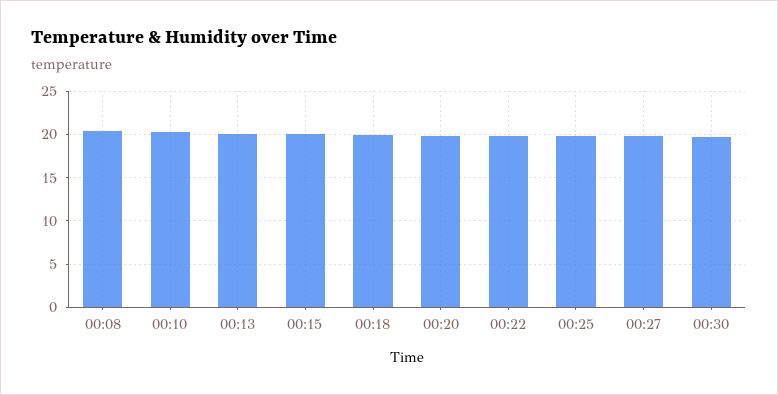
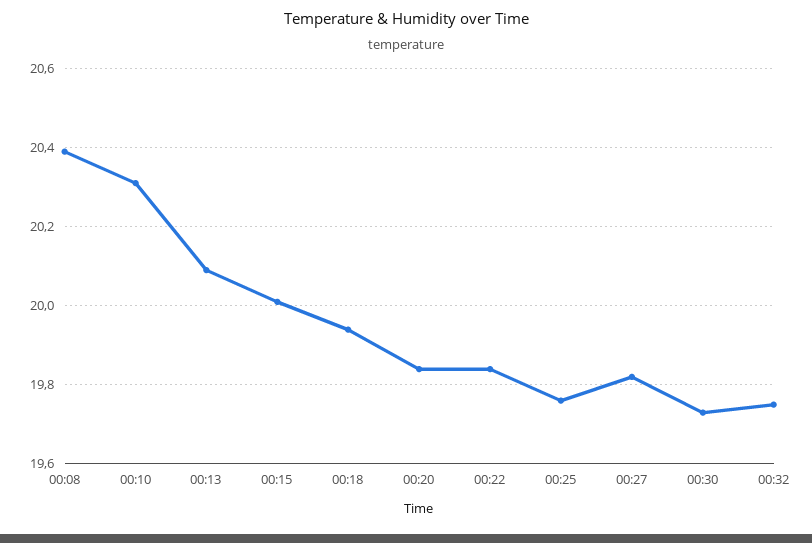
00:32: none -> 19.75

